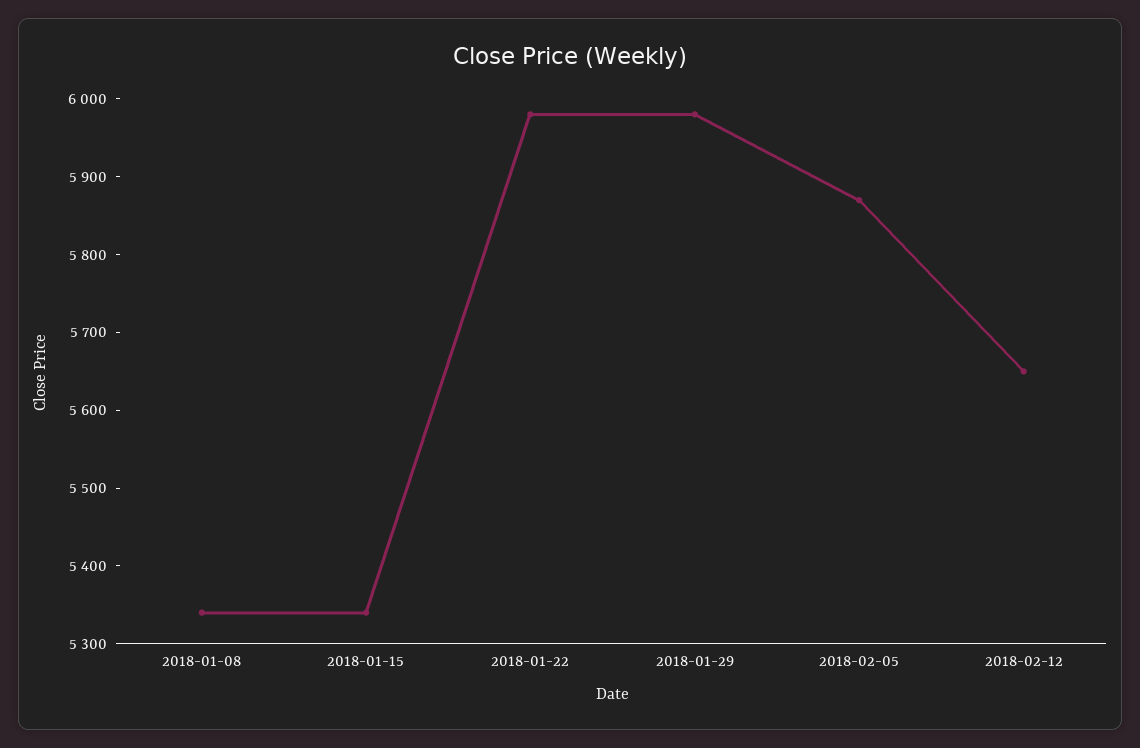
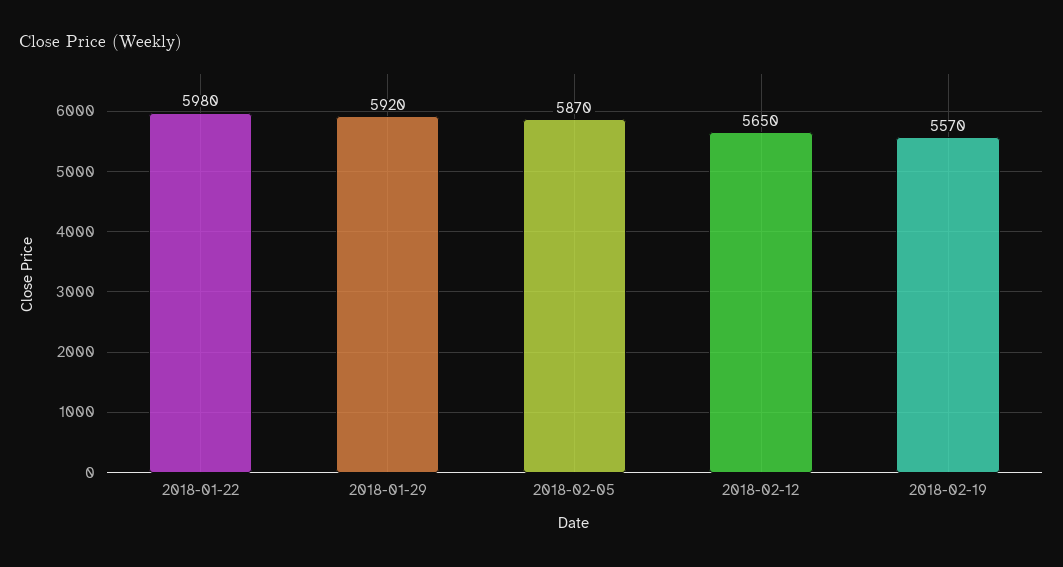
2018-01-08: 5340 -> none
2018-01-15: 5340 -> none
2018-01-29: 5980 -> 5920
2018-02-19: none -> 5570

